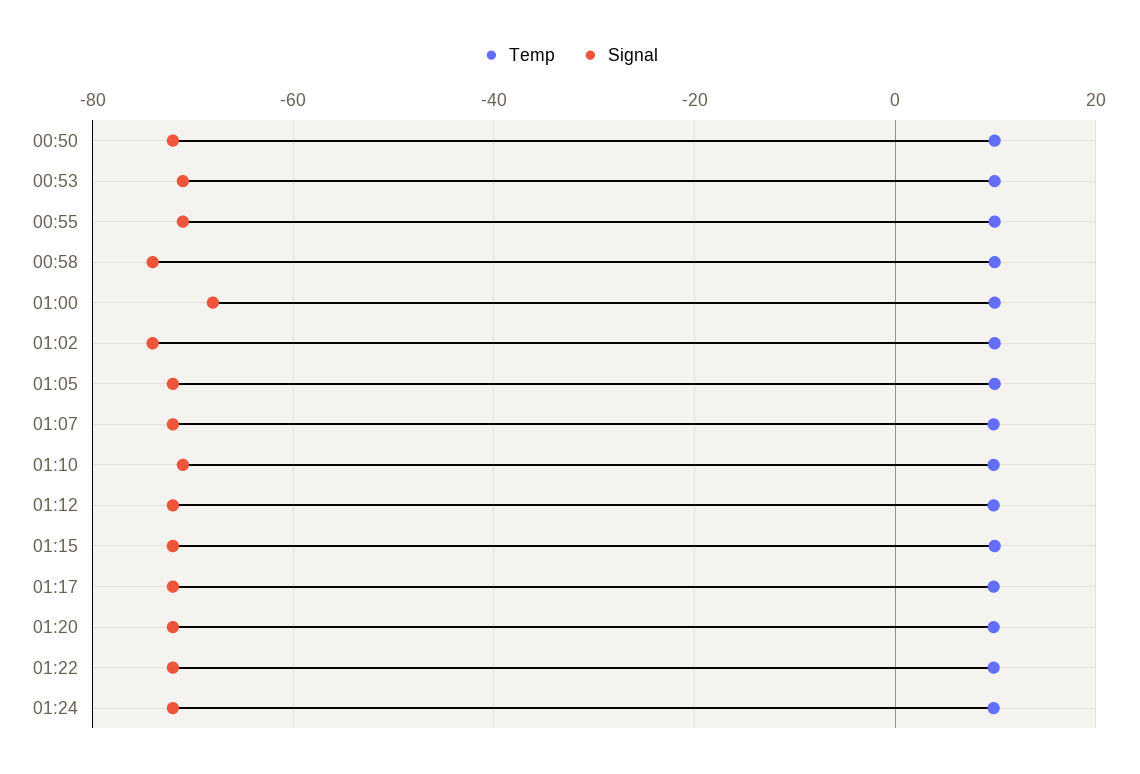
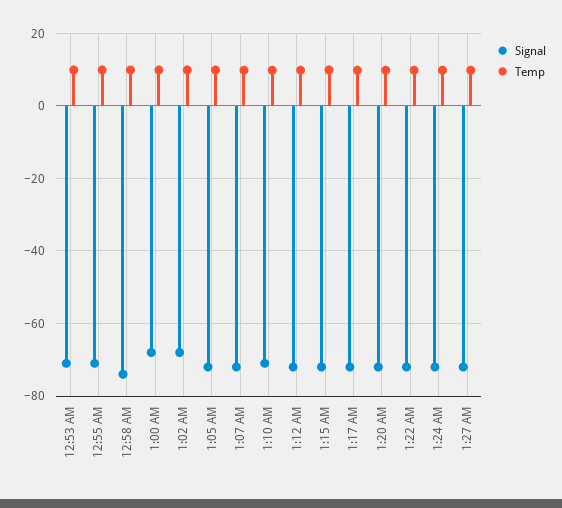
Temp, 00:50: 10 -> none
Signal, 00:50: -72 -> none
Signal, 01:02: -74 -> -68
Signal, 1:27 AM: none -> -72
Temp, 1:27 AM: none -> 10

